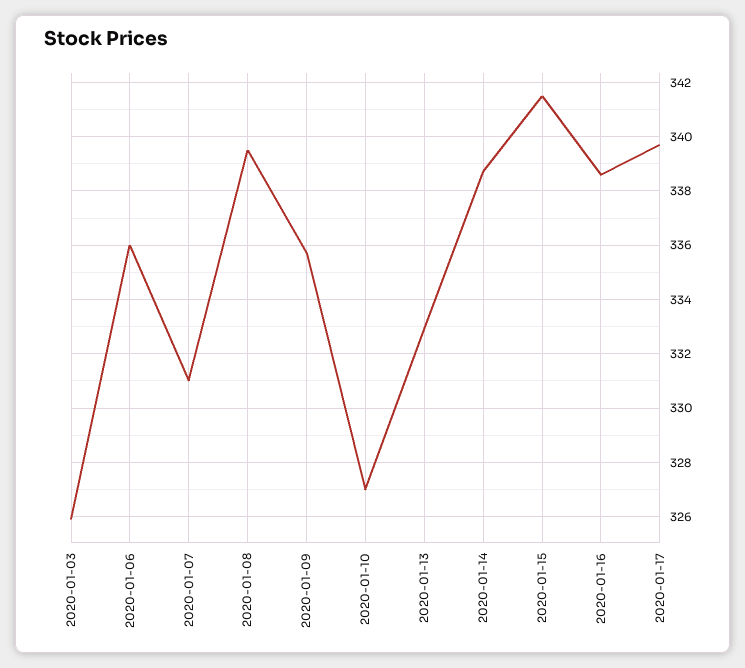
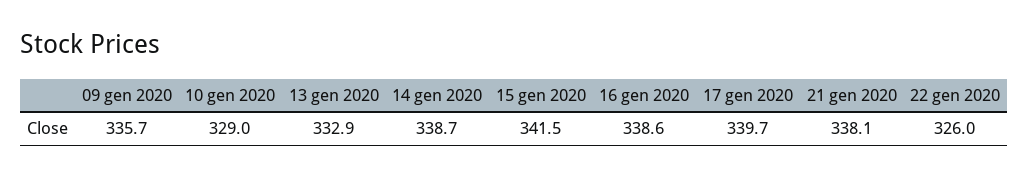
2020-01-03: 326 -> none
2020-01-06: 336 -> none
2020-01-07: 331 -> none
2020-01-08: 339.5 -> none
2020-01-10: 327 -> 329
21 gen 2020: none -> 338.1
22 gen 2020: none -> 326

